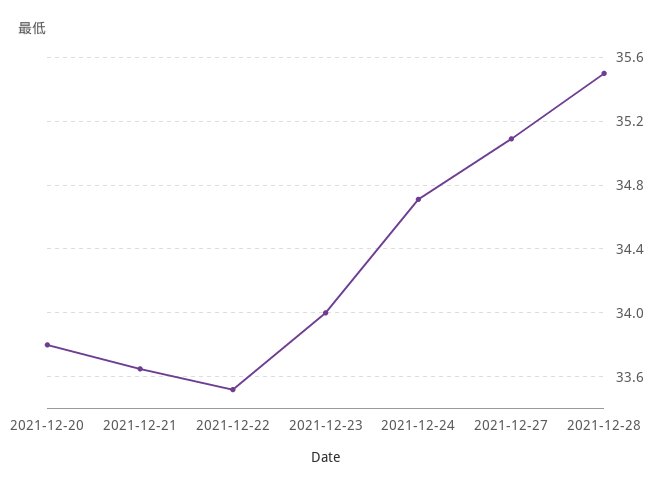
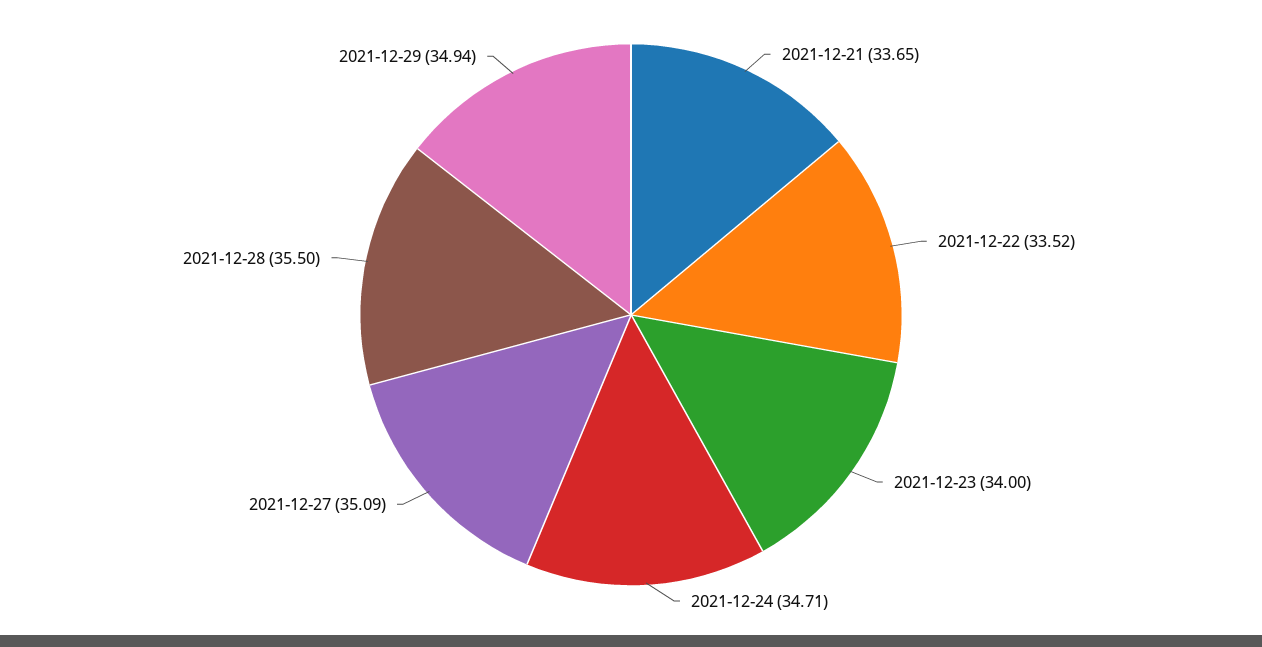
2021-12-20: 33.8 -> none
2021-12-29: none -> 34.94

